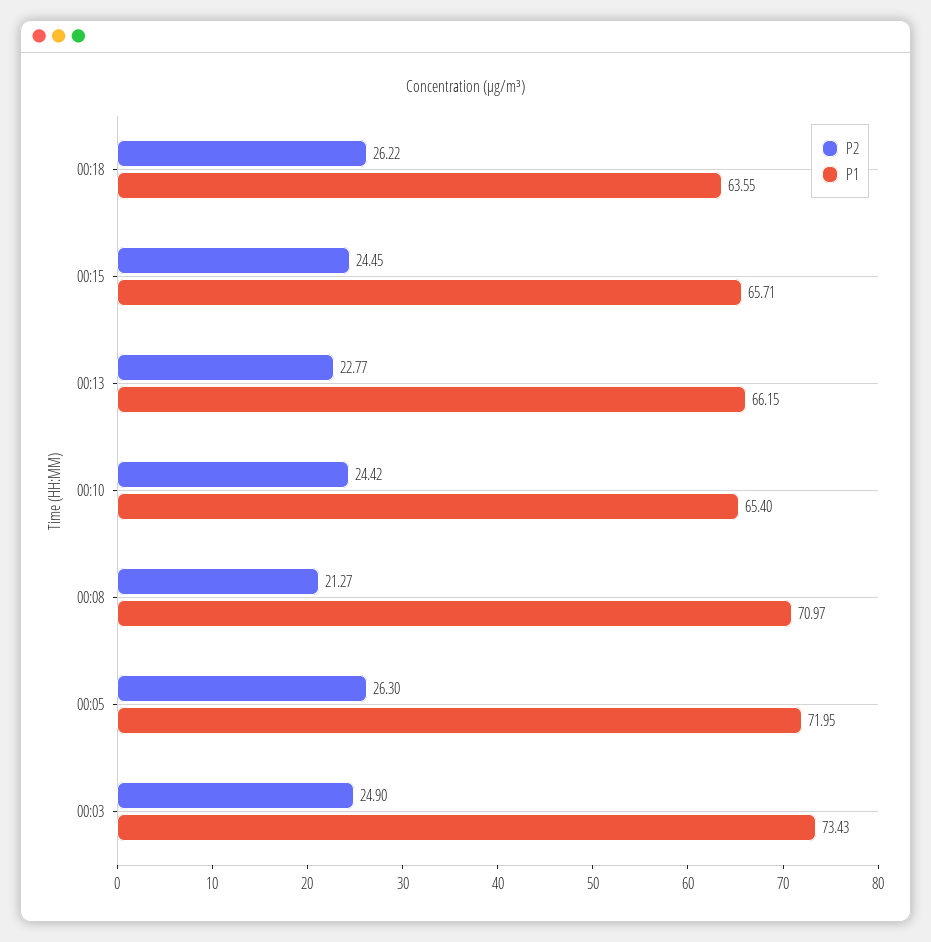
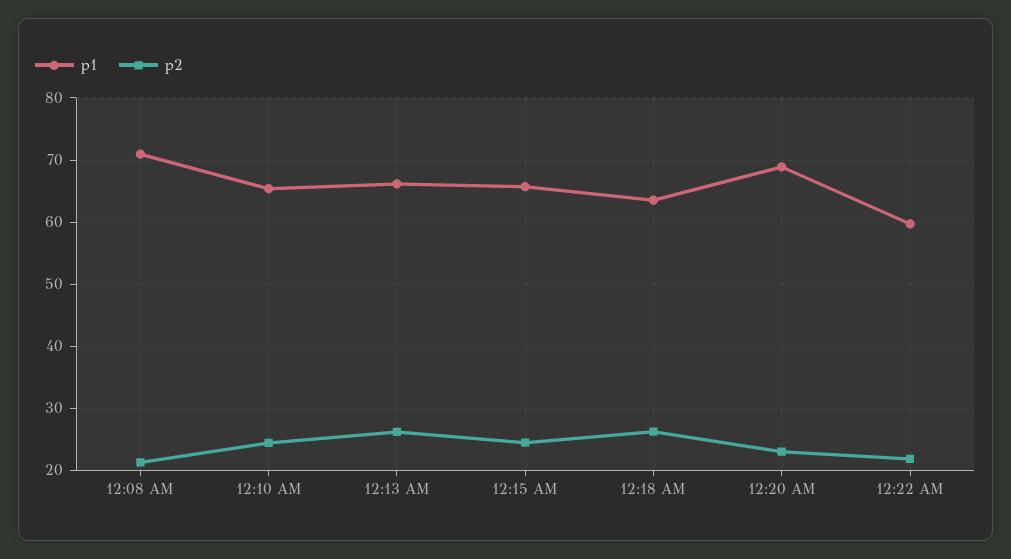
P2, 00:13: 22.77 -> 26
P2, 00:05: 26.3 -> none
P1, 00:05: 71.95 -> none
P2, 00:03: 24.9 -> none
P1, 00:03: 73.43 -> none
P1, 12:20 AM: none -> 69
P2, 12:20 AM: none -> 23
P1, 12:22 AM: none -> 60
P2, 12:22 AM: none -> 22

